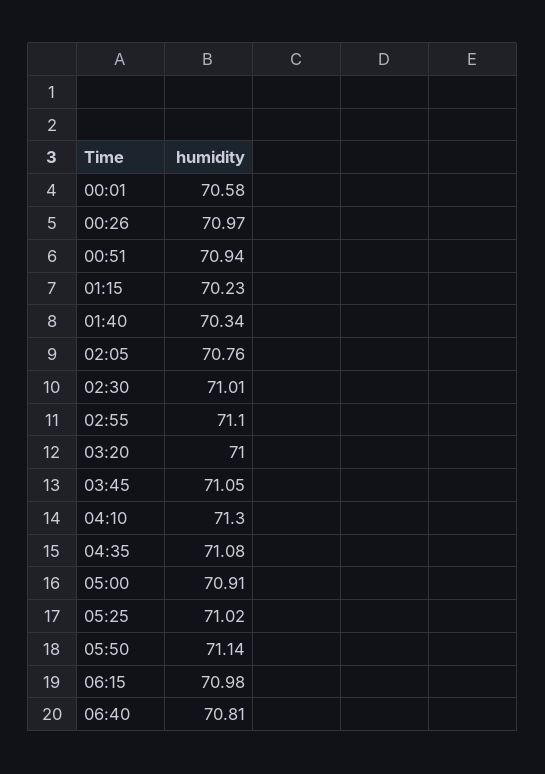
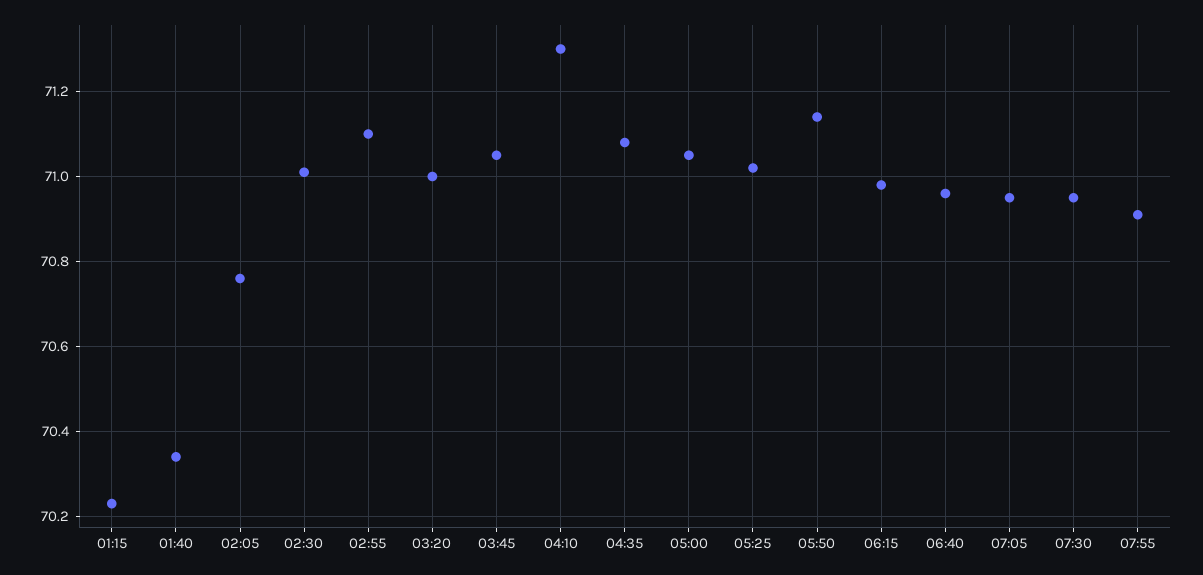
00:01: 70.58 -> none
00:26: 70.97 -> none
00:51: 70.94 -> none
05:00: 70.91 -> 71.05
06:40: 70.81 -> 70.95
07:05: none -> 70.95
07:30: none -> 70.95
07:55: none -> 70.9

